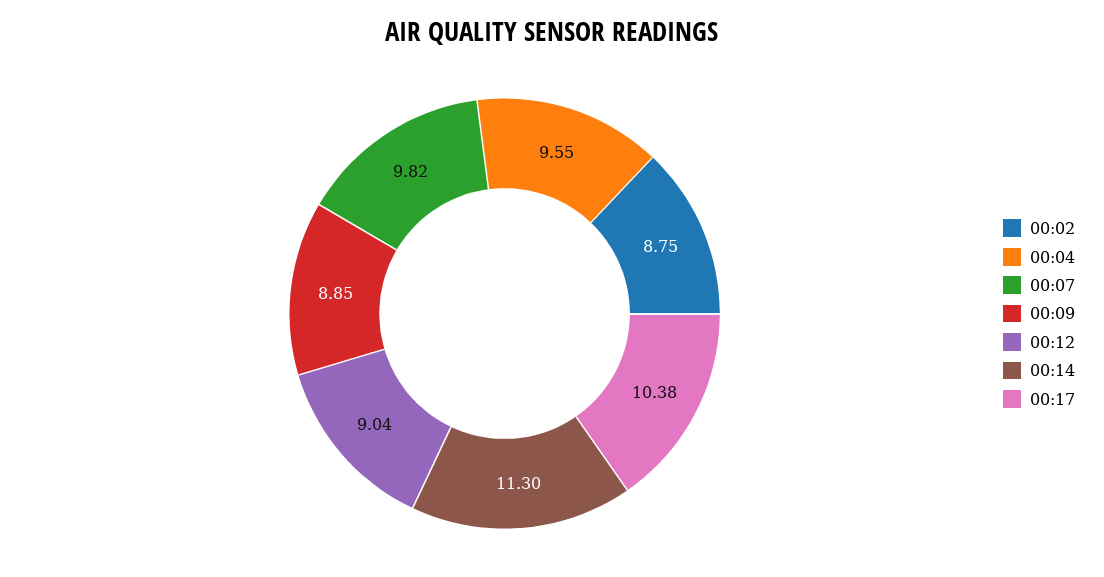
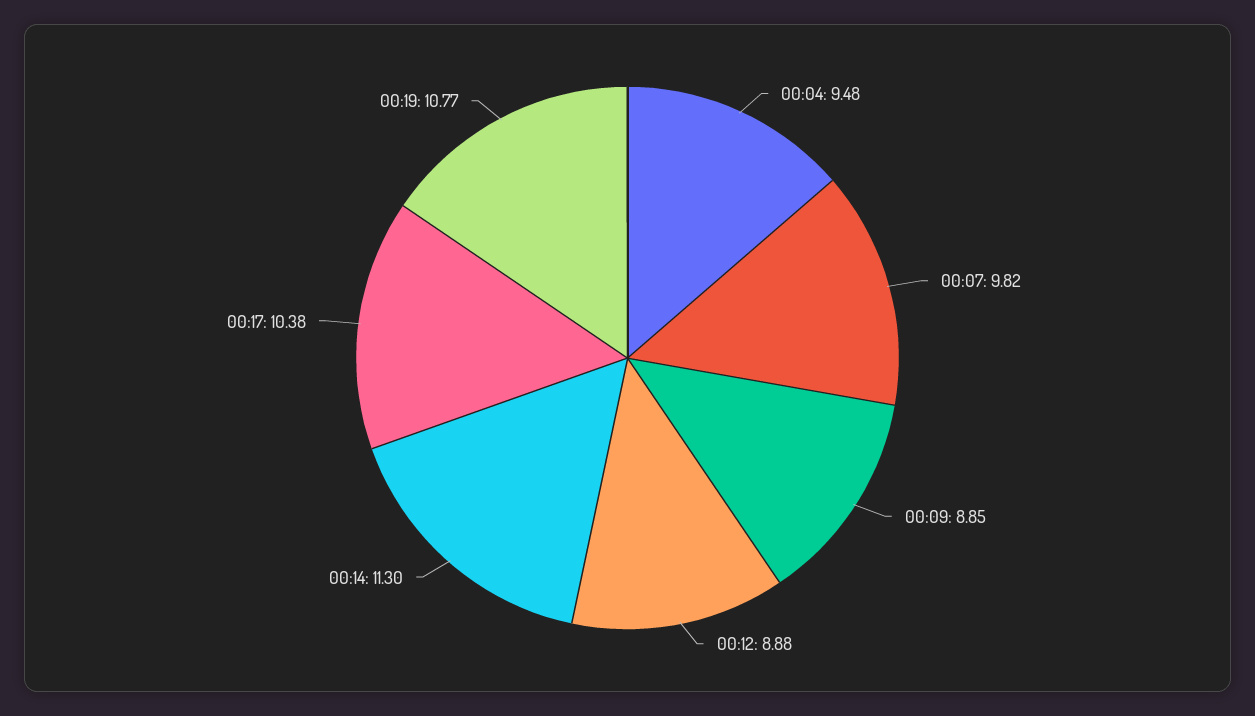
00:02: 8.75 -> none
00:04: 9.55 -> 9.48
00:12: 9.04 -> 8.88
00:19: none -> 10.77

